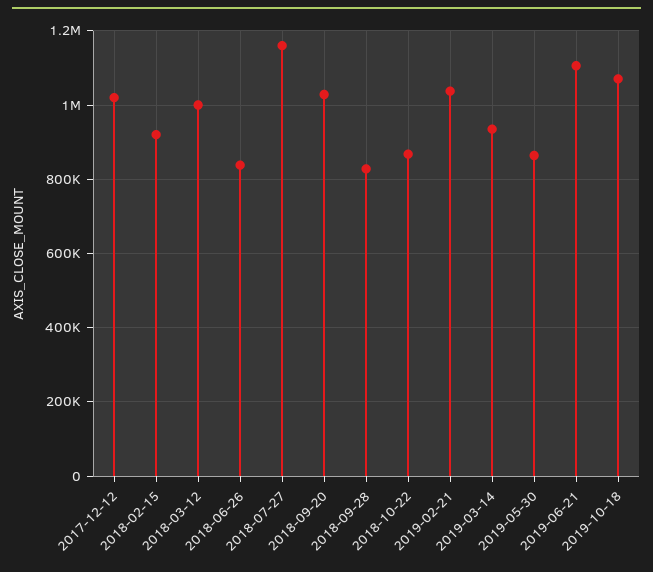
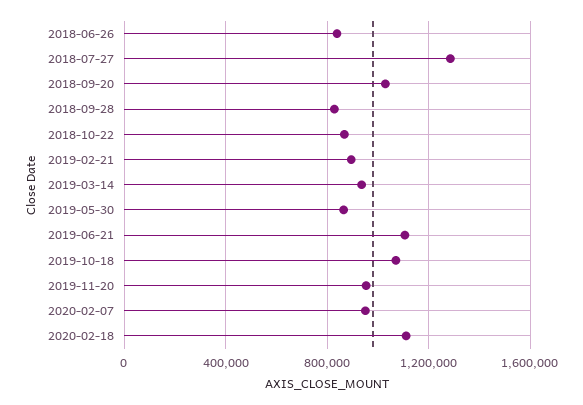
2017-12-12: 1020000 -> none
2018-02-15: 920000 -> none
2018-03-12: 1000000 -> none
2018-07-27: 1160000 -> 1300000
2019-02-21: 1040000 -> 900000
2019-11-20: none -> 950000
2020-02-07: none -> 950000
2020-02-18: none -> 1100000

